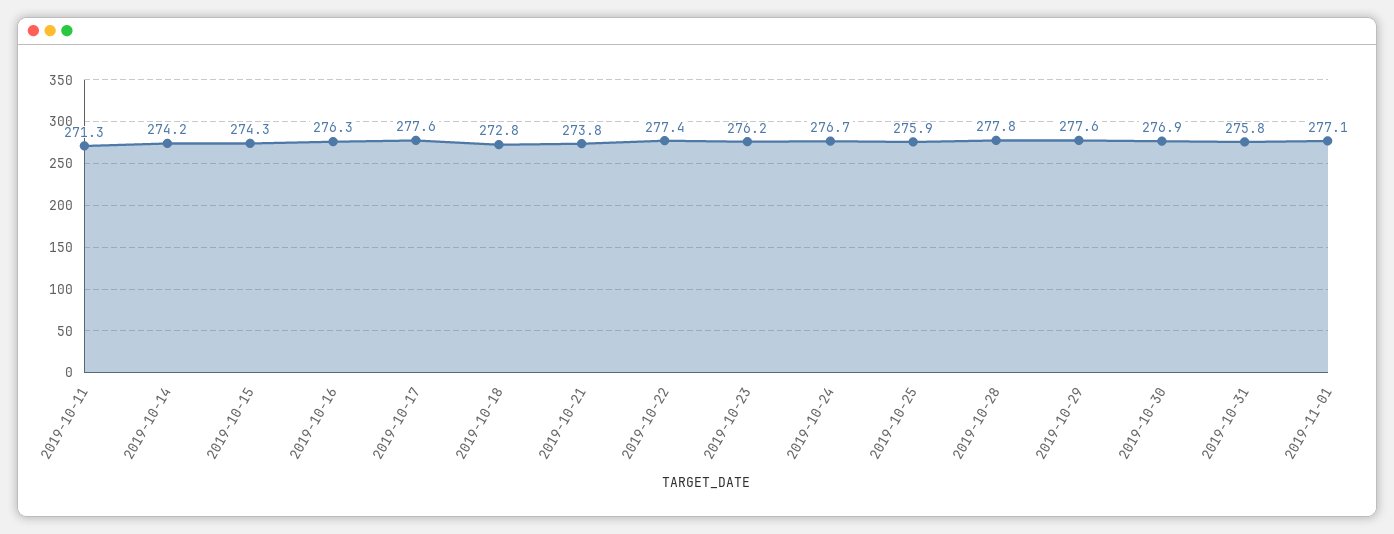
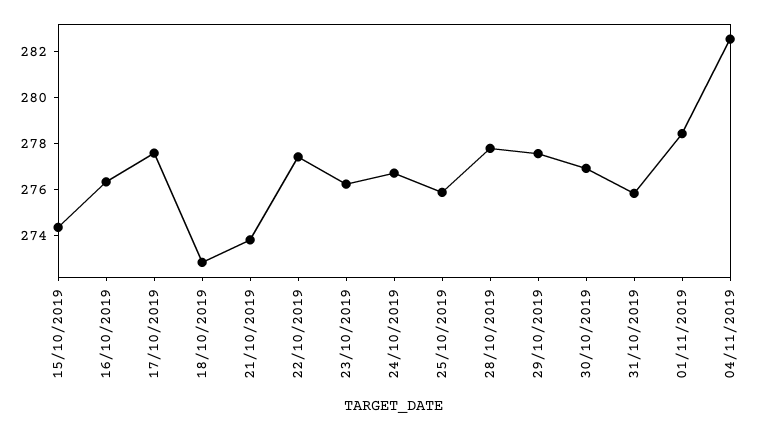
2019-10-11: 271.3 -> none
2019-10-14: 274.2 -> none
2019-11-01: 277.1 -> 278.5
04/11/2019: none -> 282.5

